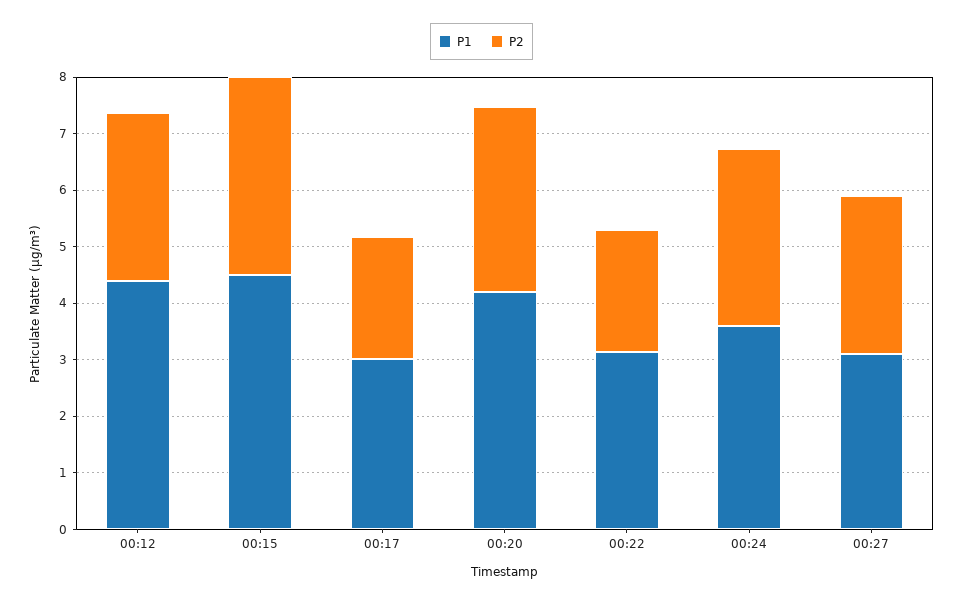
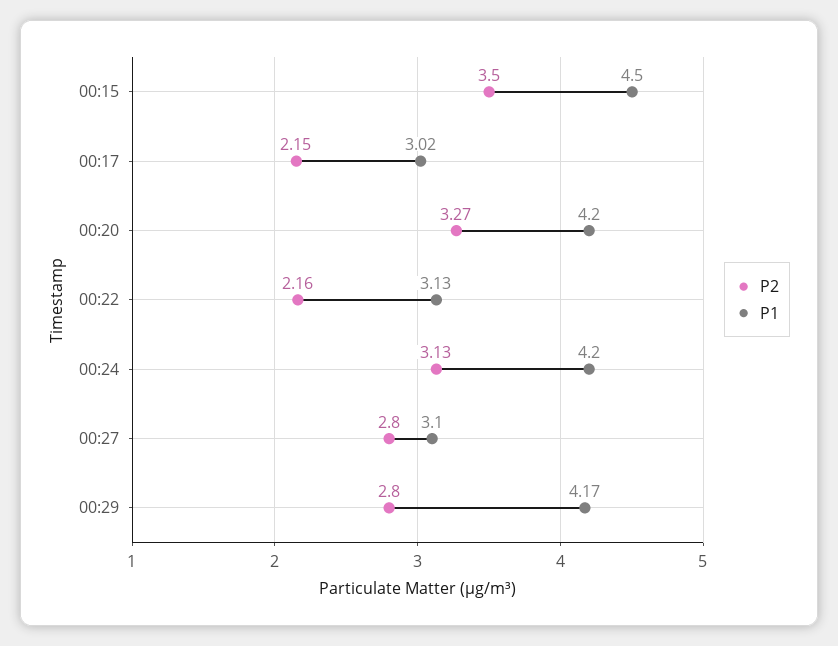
P1, 00:12: 4.4 -> none
P2, 00:12: 3 -> none
P1, 00:24: 3.6 -> 4.2
P2, 00:29: none -> 2.8
P1, 00:29: none -> 4.17

